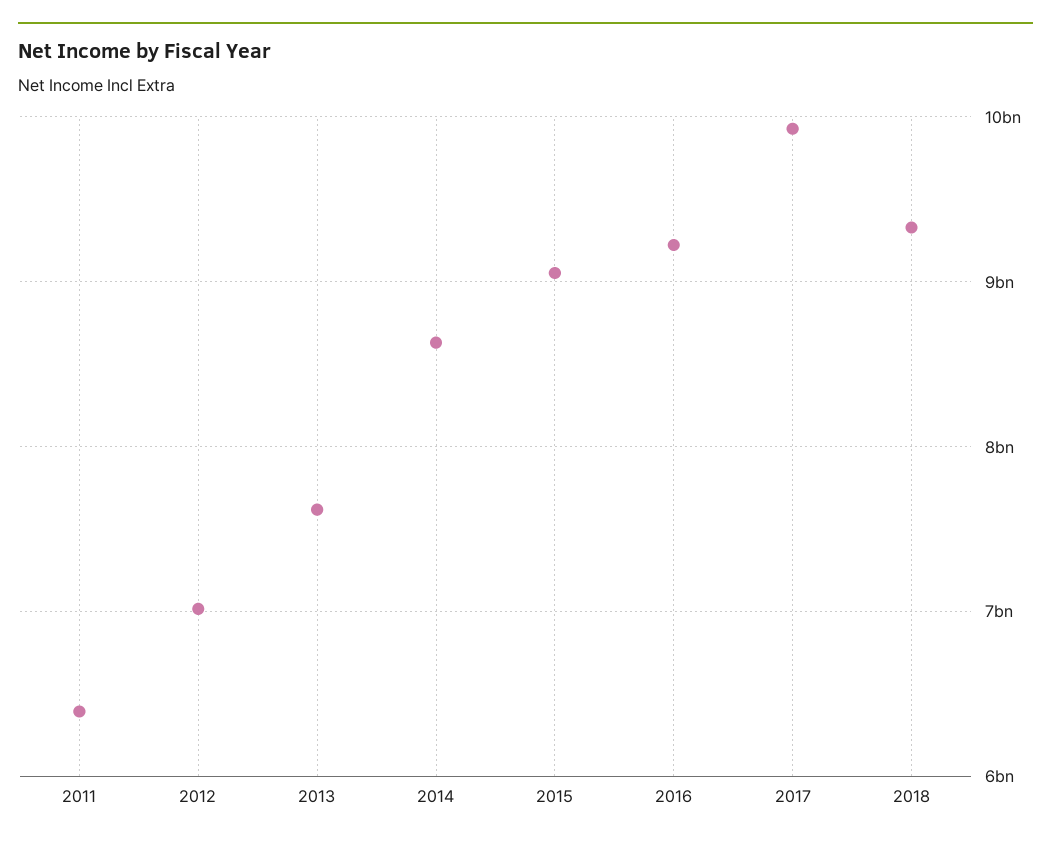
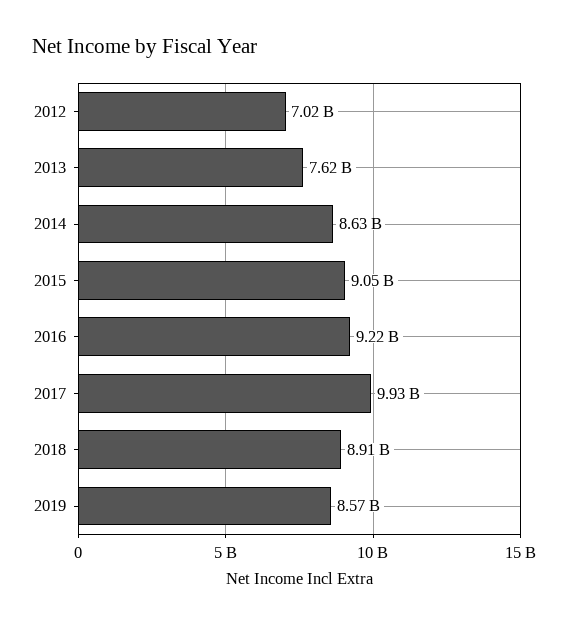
2011: 6400000000 -> none
2018: 9300000000 -> 8910000000
2019: none -> 8570000000

